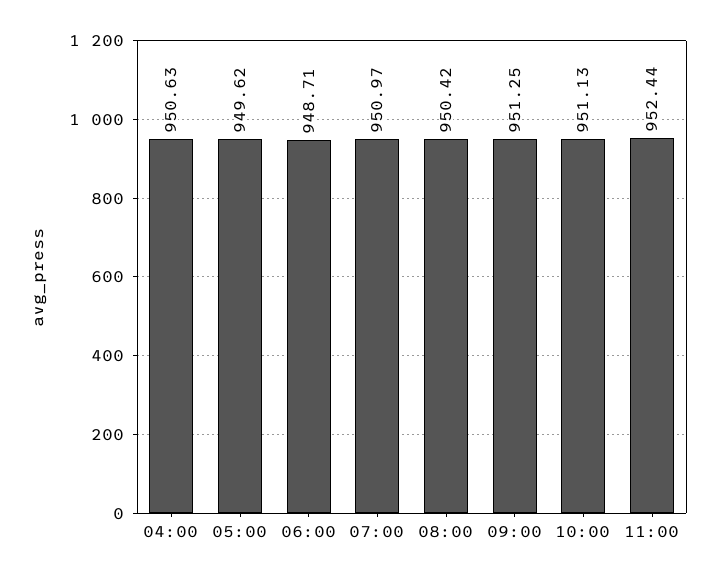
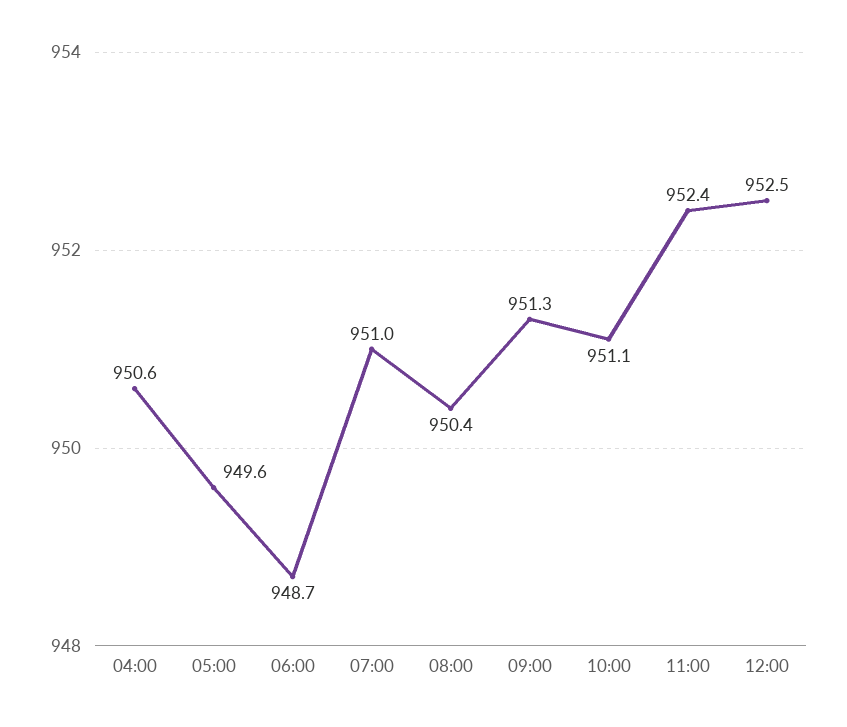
12:00: none -> 952.5

